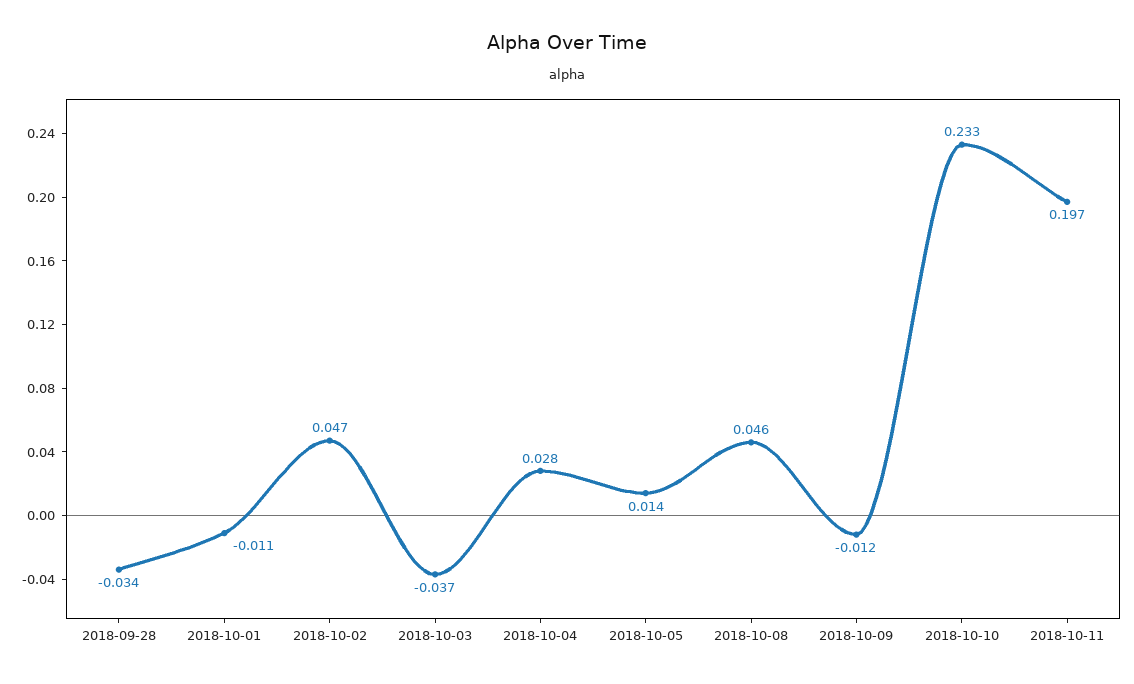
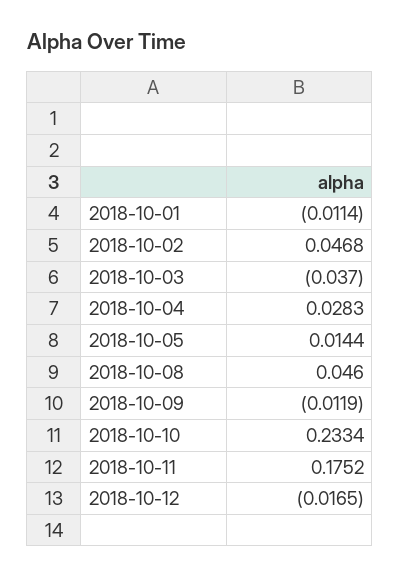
2018-09-28: -0.034 -> none
2018-10-11: 0.197 -> 0.1752
2018-10-12: none -> -0.0165

